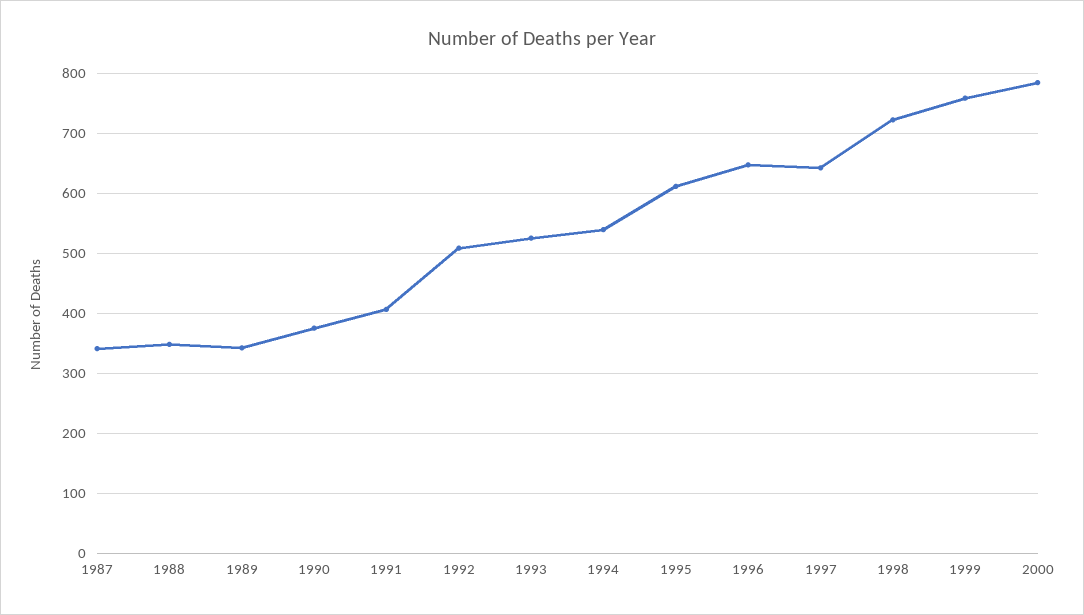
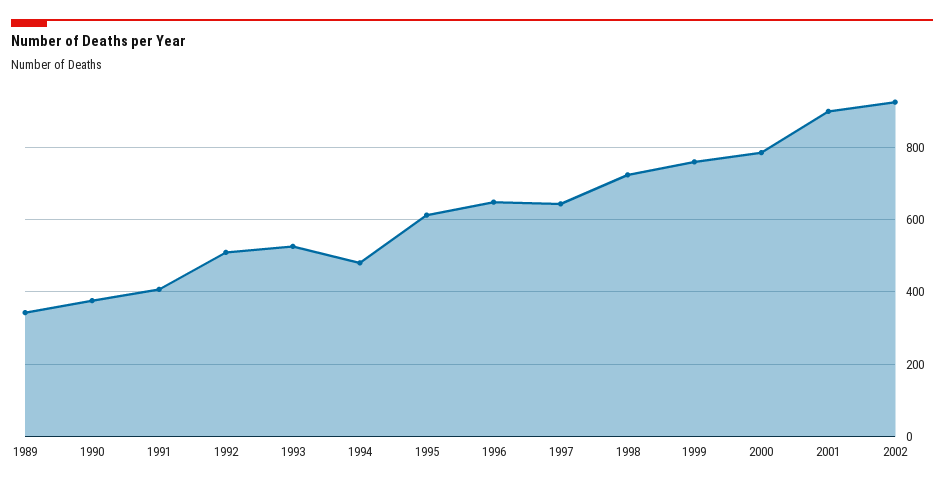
1987: 340 -> none
1988: 350 -> none
1994: 540 -> 480
2001: none -> 900
2002: none -> 920

